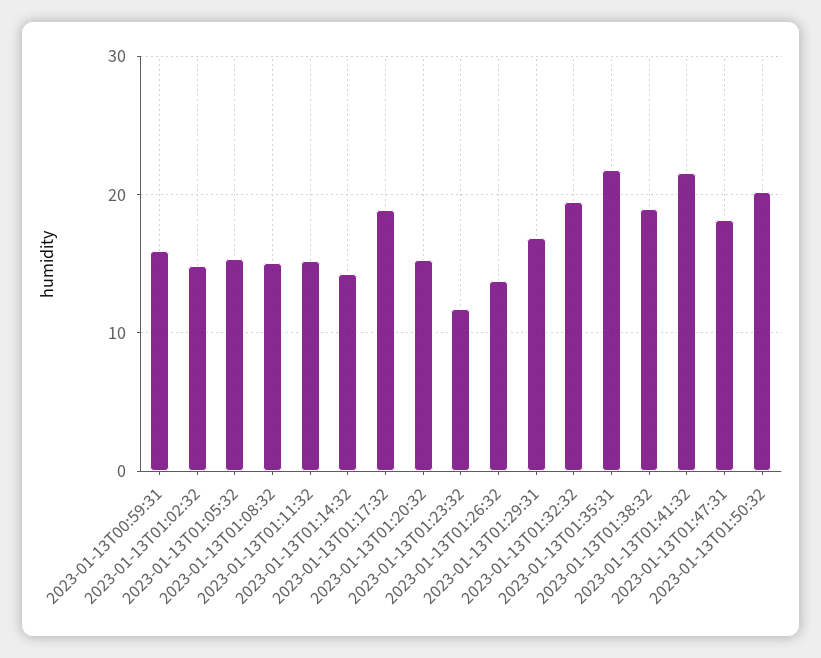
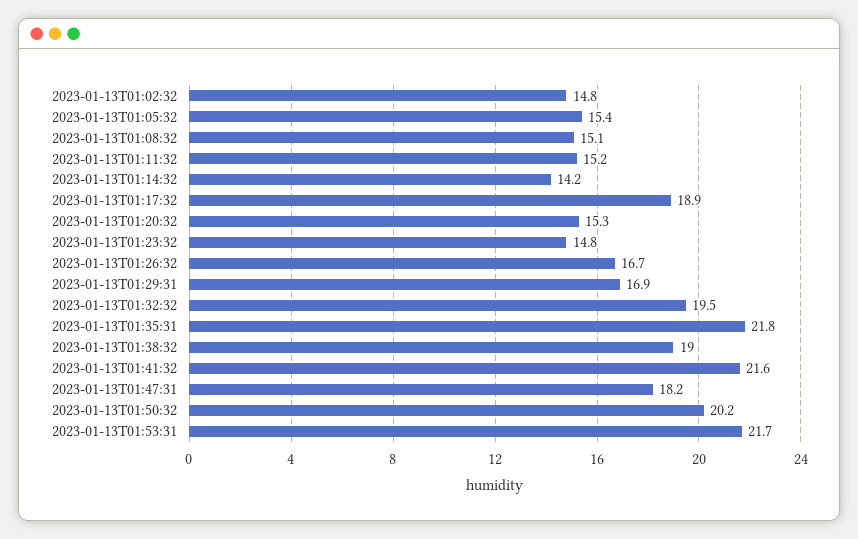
2023-01-13T00:59:31: 16 -> none
2023-01-13T01:23:32: 12 -> 14.8
2023-01-13T01:26:32: 14 -> 16.7
2023-01-13T01:53:31: none -> 21.7

